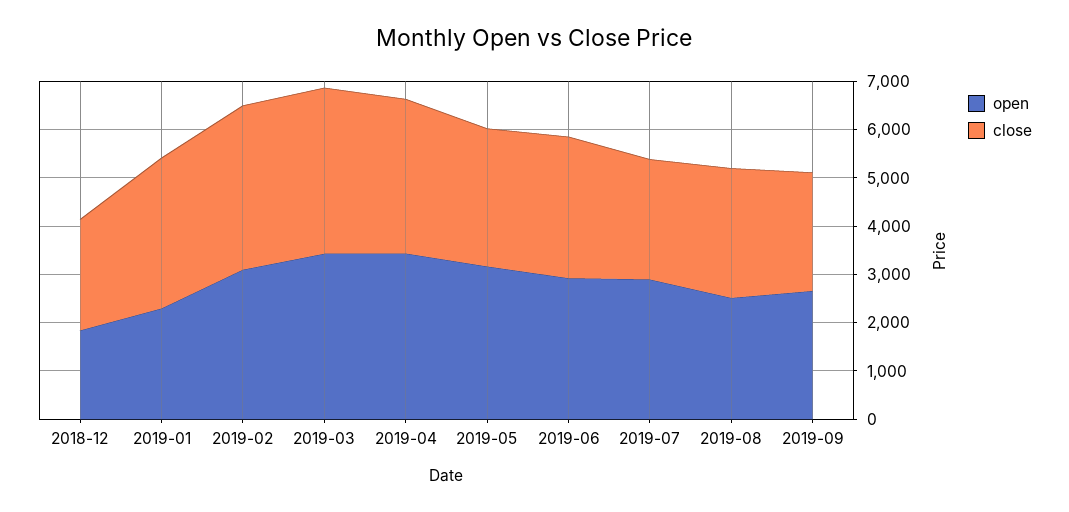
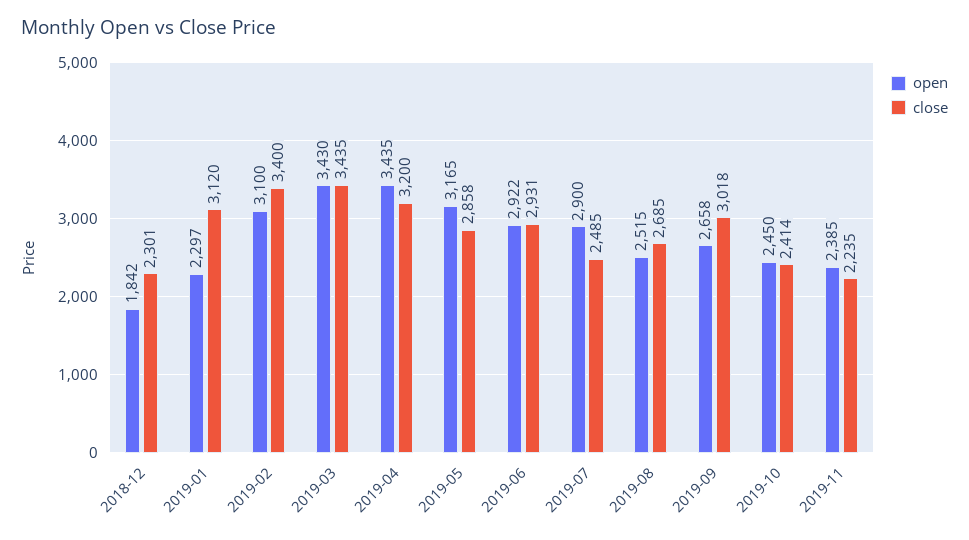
close, 2019-09: 2400 -> 3018
open, 2019-10: none -> 2450
close, 2019-10: none -> 2414
open, 2019-11: none -> 2385
close, 2019-11: none -> 2235

